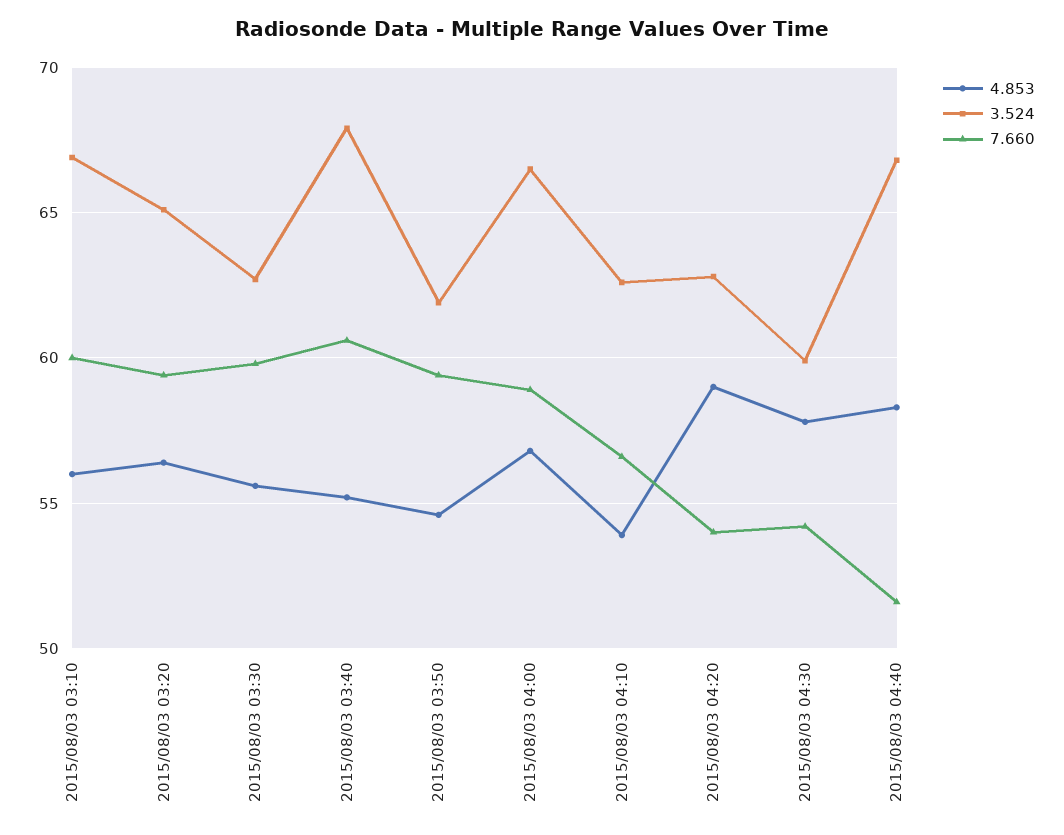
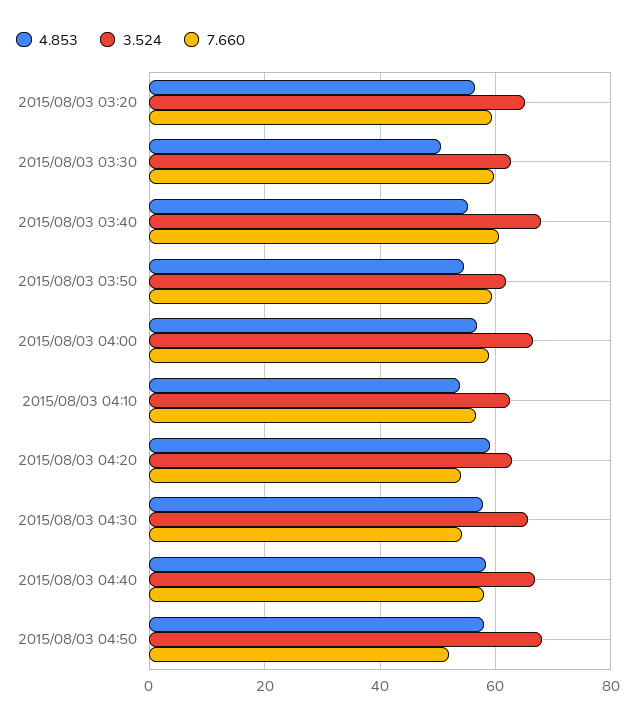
4.853, 2015/08/03 03:10: 56 -> none
3.524, 2015/08/03 03:10: 67 -> none
7.660, 2015/08/03 03:10: 60 -> none
4.853, 2015/08/03 03:30: 55.5 -> 50
3.524, 2015/08/03 04:30: 60 -> 66
7.660, 2015/08/03 04:40: 51.5 -> 58
4.853, 2015/08/03 04:50: none -> 58
3.524, 2015/08/03 04:50: none -> 68
7.660, 2015/08/03 04:50: none -> 52

